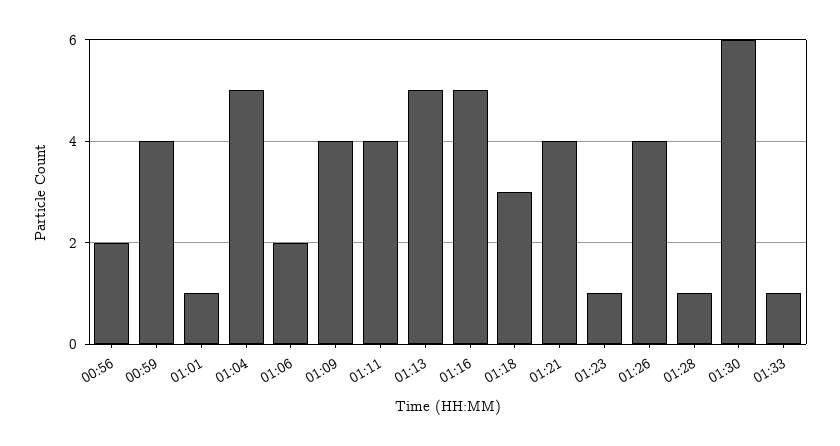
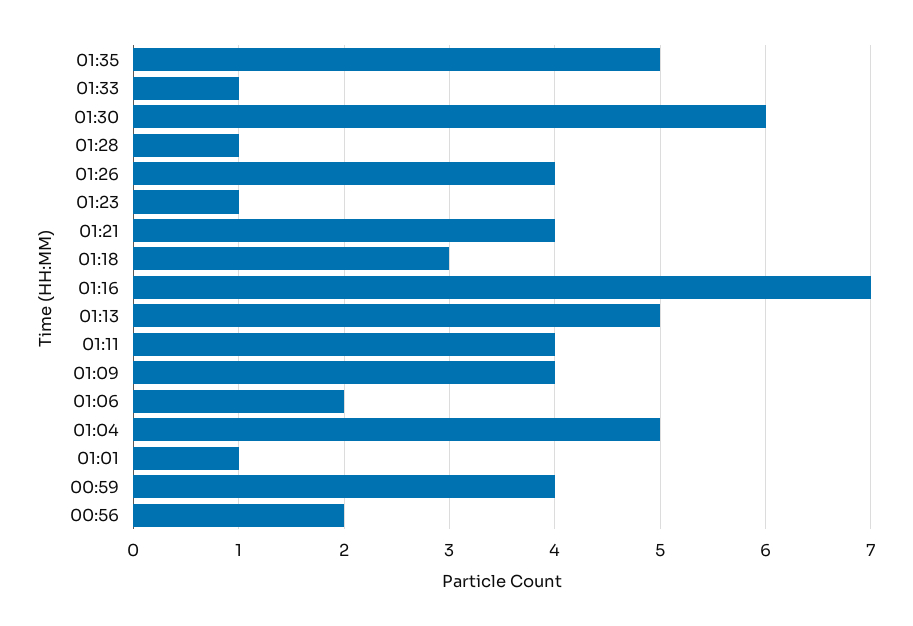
01:16: 5 -> 7
01:35: none -> 5

